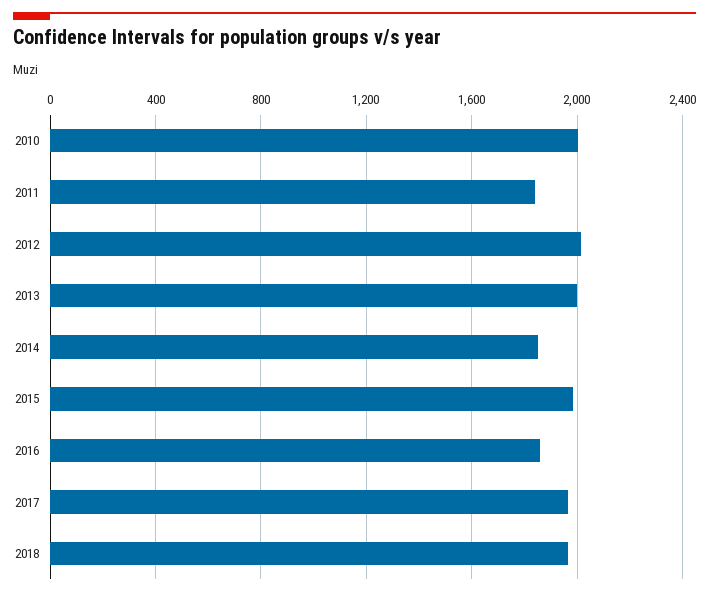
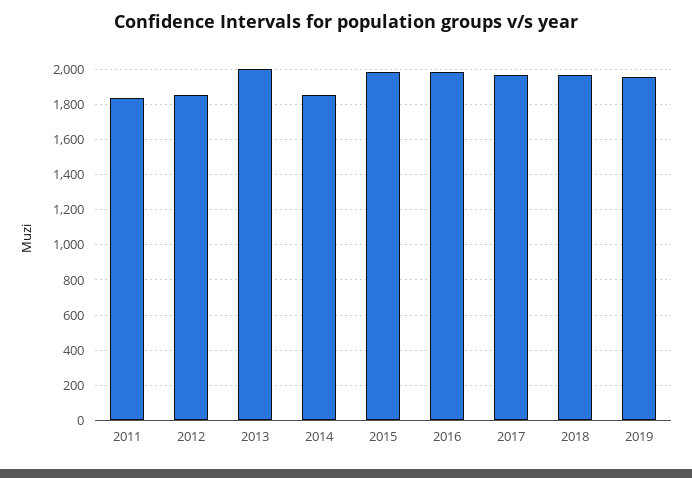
2010: 2000 -> none
2012: 2000 -> 1850
2016: 1850 -> 2000
2019: none -> 1950

